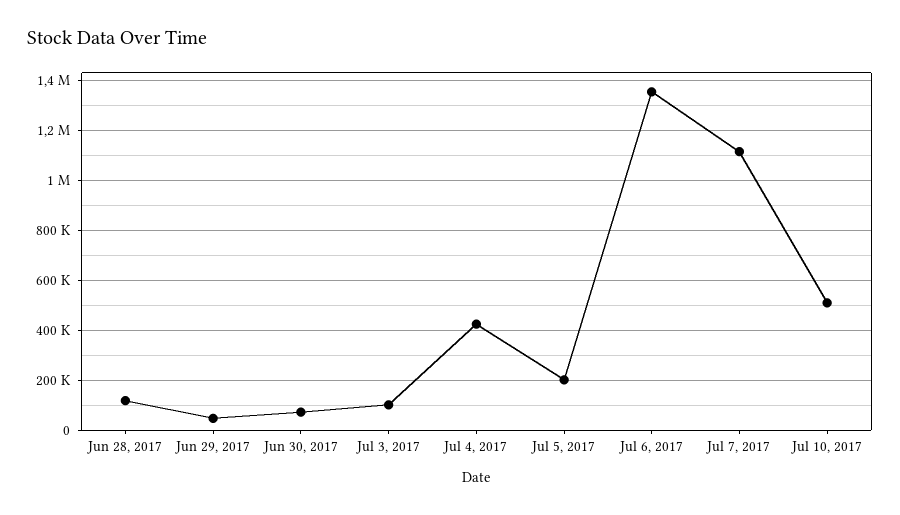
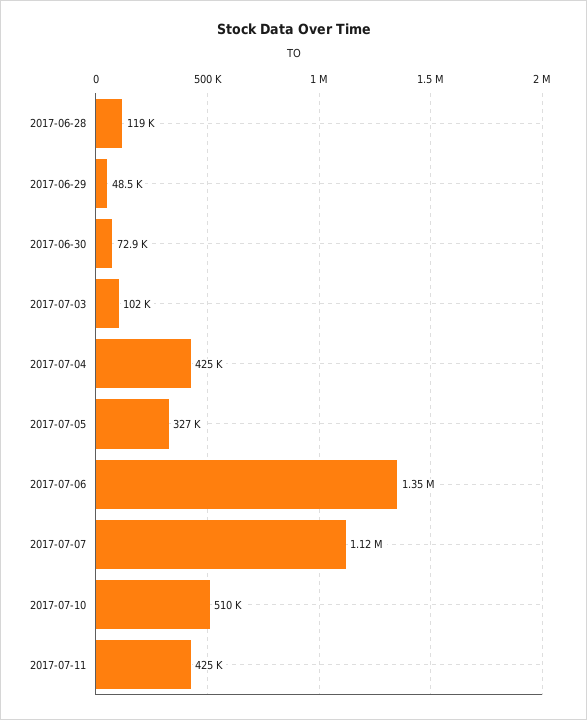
Jul 5, 2017: 200000 -> 327000
2017-07-11: none -> 425000

